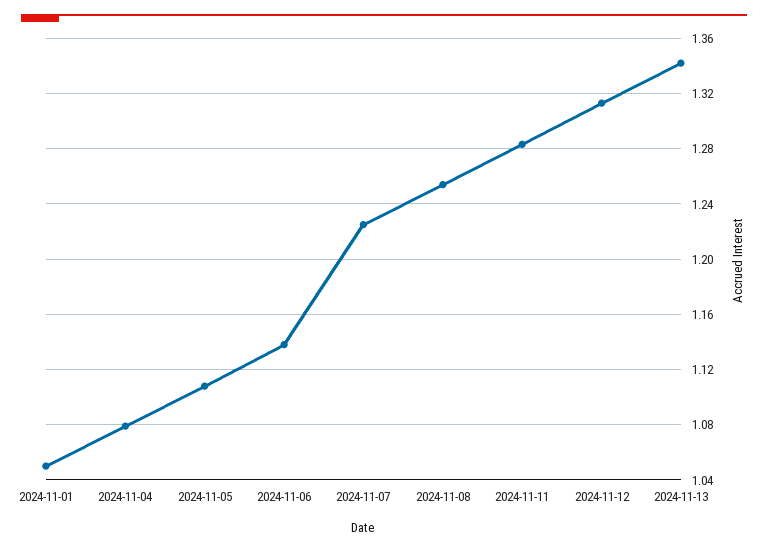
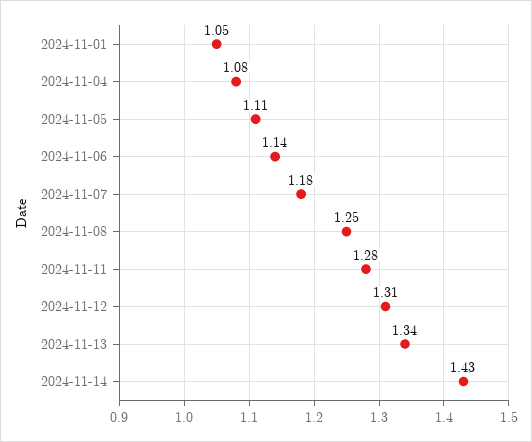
2024-11-07: 1.225 -> 1.18
2024-11-14: none -> 1.43

